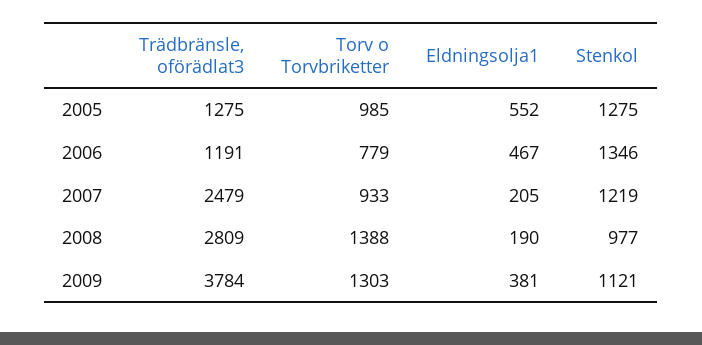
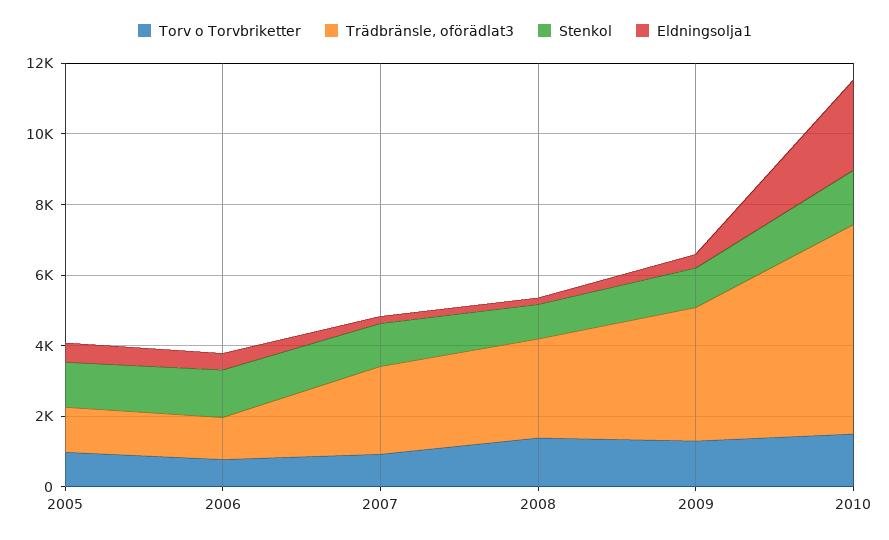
Torv o Torvbriketter, 2010: none -> 1500
Trädbränsle, oförädlat3, 2010: none -> 6000
Stenkol, 2010: none -> 1500
Eldningsolja1, 2010: none -> 2500

